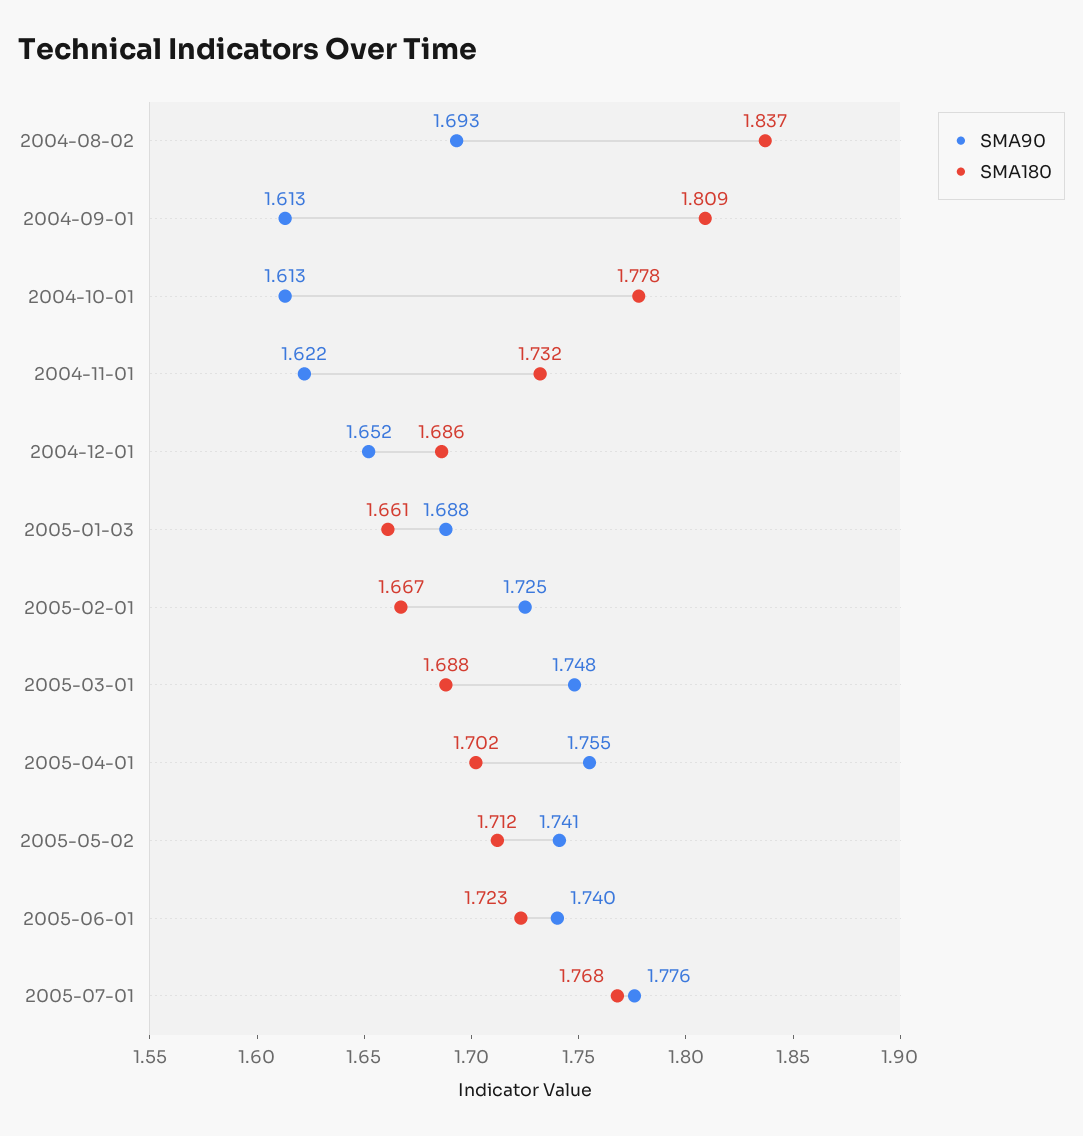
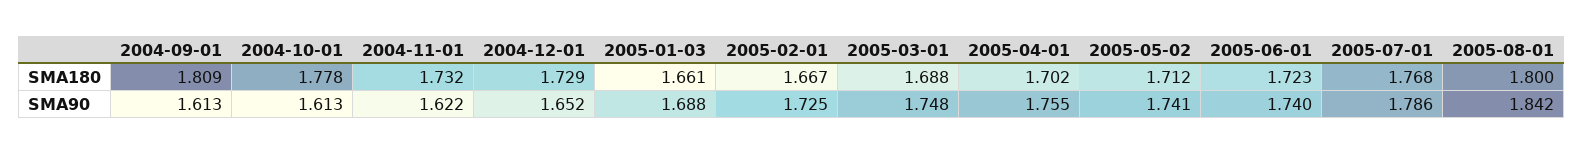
SMA90, 2004-08-02: 1.693 -> none
SMA180, 2004-08-02: 1.837 -> none
SMA180, 2004-12-01: 1.686 -> 1.729
SMA90, 2005-07-01: 1.776 -> 1.786
SMA180, 2005-08-01: none -> 1.8
SMA90, 2005-08-01: none -> 1.842

